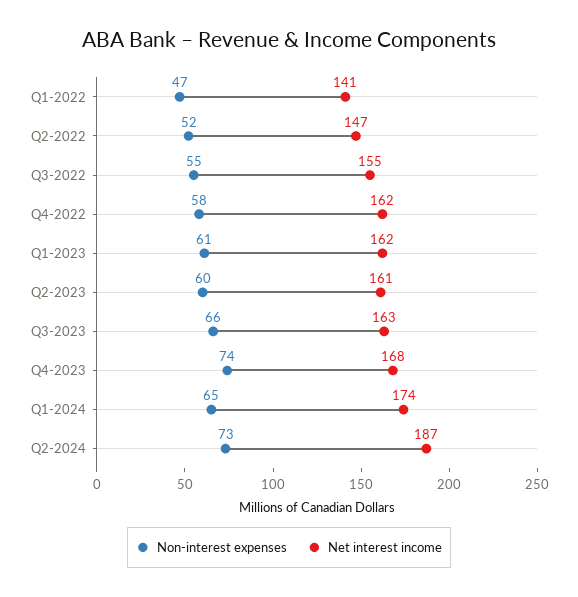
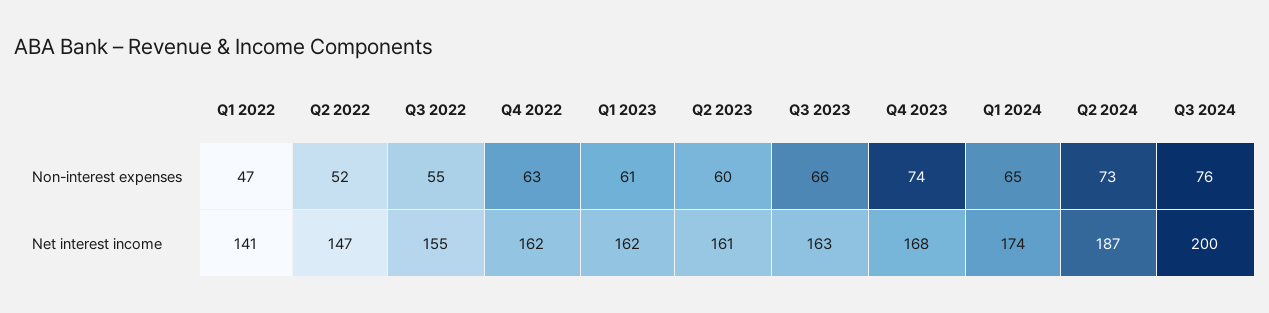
Non-interest expenses, Q4-2022: 58 -> 63
Non-interest expenses, Q3 2024: none -> 76
Net interest income, Q3 2024: none -> 200

